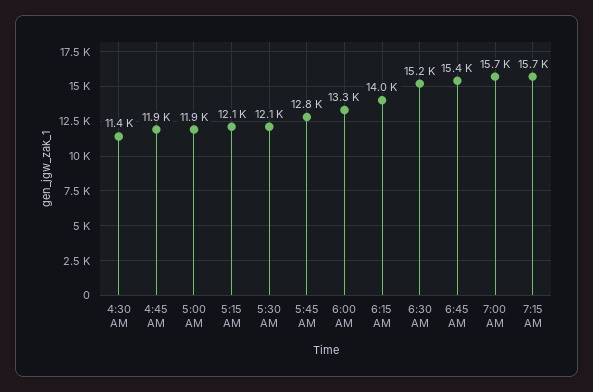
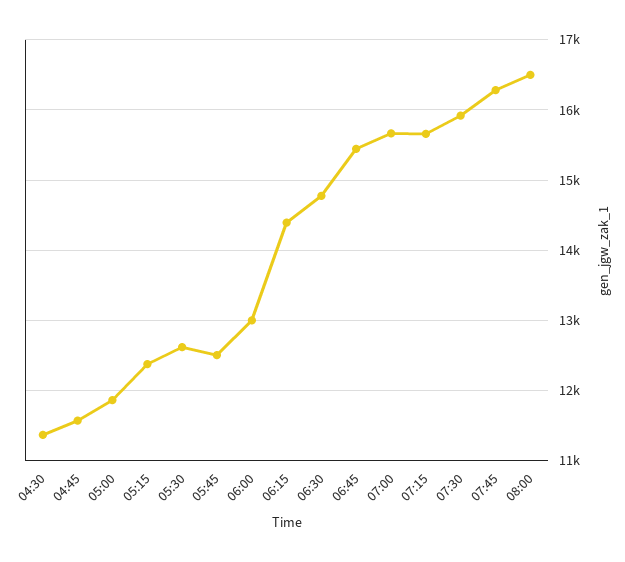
4:45 AM: 11900 -> 11600
5:15 AM: 12100 -> 12400
5:30 AM: 12100 -> 12600
5:45 AM: 12800 -> 12500
6:00 AM: 13300 -> 13000
6:15 AM: 14000 -> 14400
6:30 AM: 15200 -> 14800
07:30: none -> 15900
07:45: none -> 16300
08:00: none -> 16500

